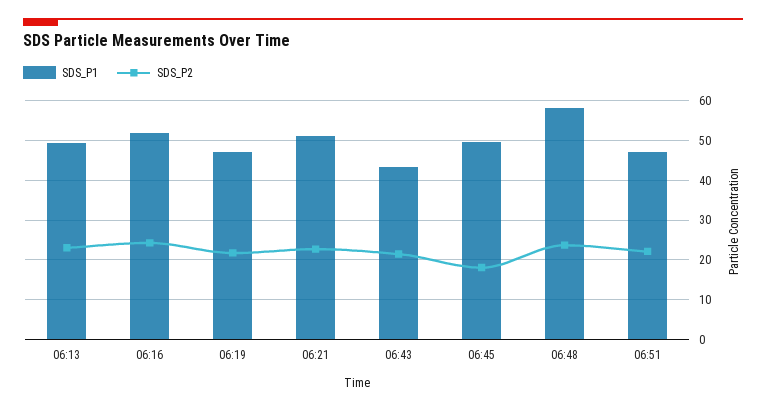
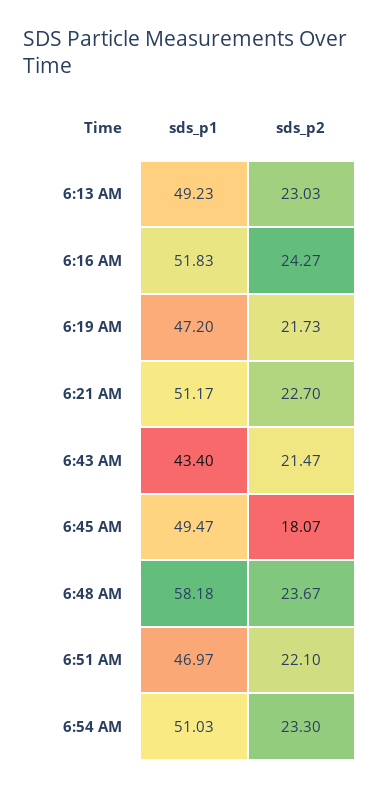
SDS_P1, 6:54 AM: none -> 51.03
SDS_P2, 6:54 AM: none -> 23.3

